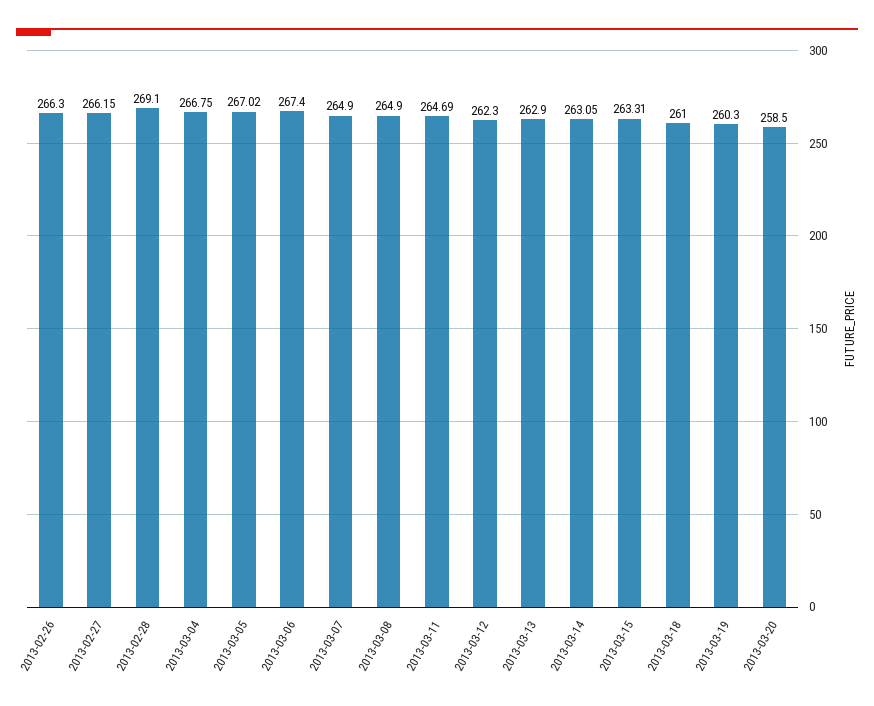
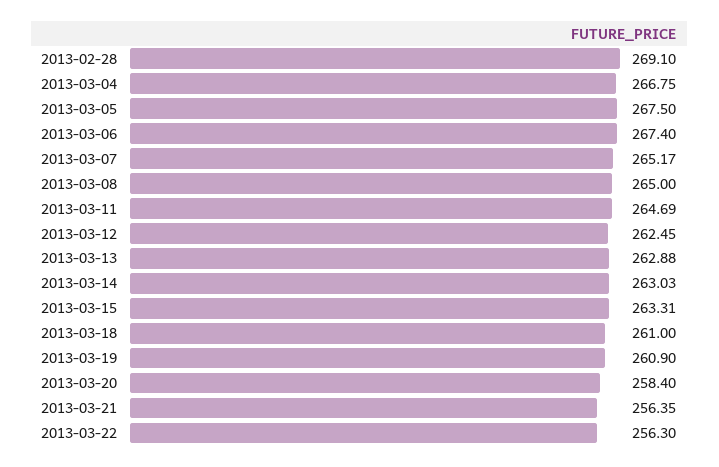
2013-02-26: 266.3 -> none
2013-02-27: 266.15 -> none
2013-03-05: 267.02 -> 267.5
2013-03-07: 264.9 -> 265.17
2013-03-08: 264.9 -> 265
2013-03-12: 262.3 -> 262.45
2013-03-13: 262.9 -> 262.88
2013-03-14: 263.05 -> 263.03
2013-03-19: 260.3 -> 260.9
2013-03-20: 258.5 -> 258.4
2013-03-21: none -> 256.35
2013-03-22: none -> 256.3

